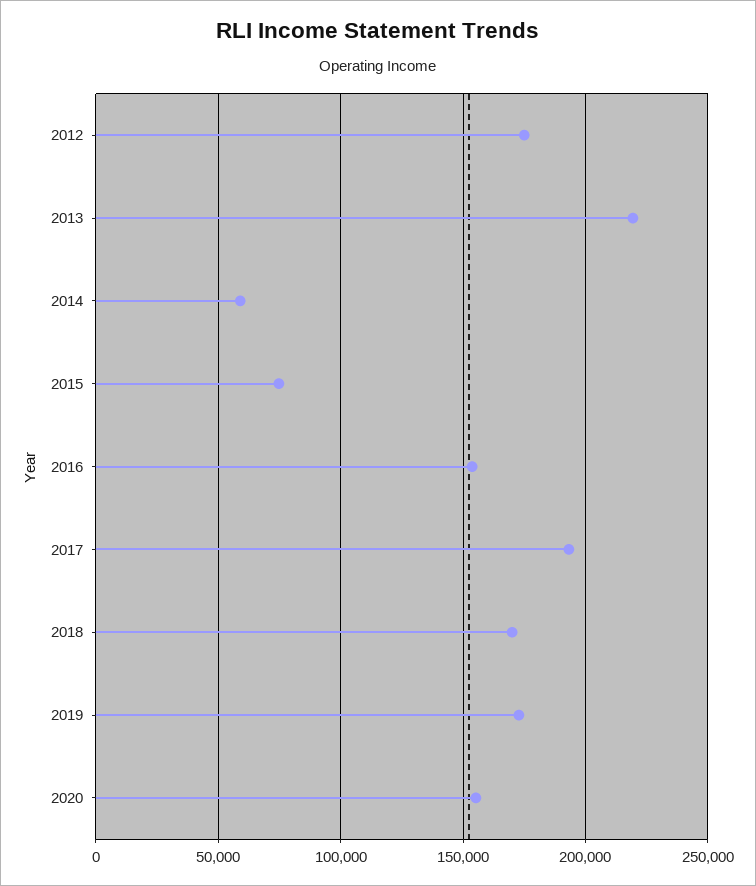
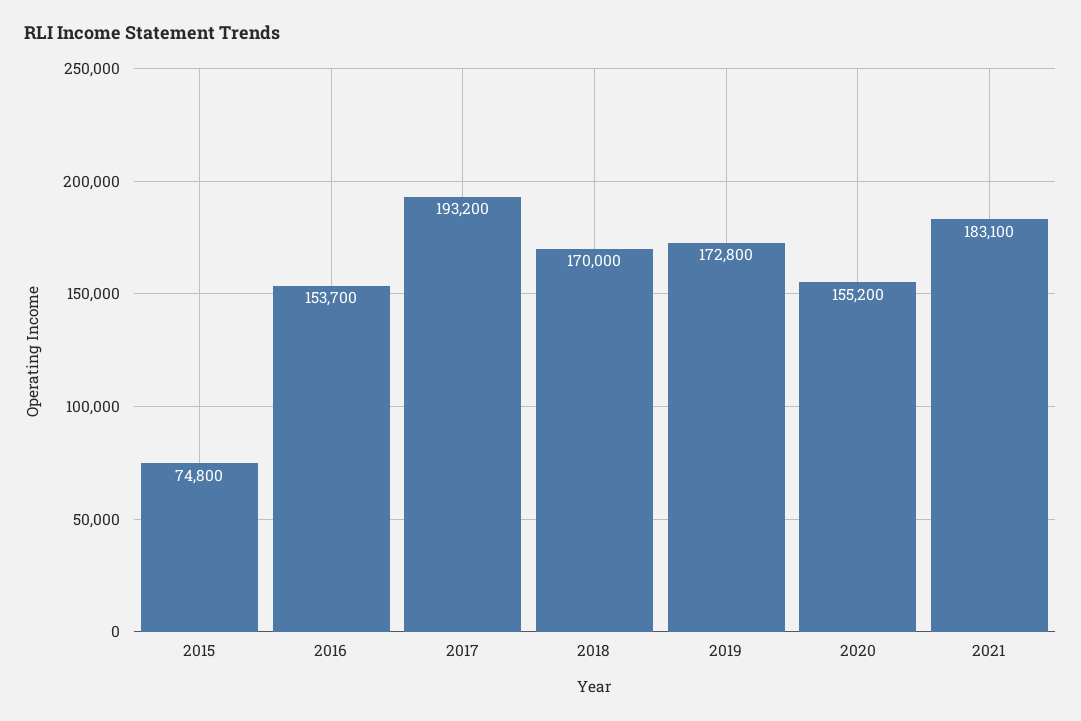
2012: 175000 -> none
2013: 220000 -> none
2014: 60000 -> none
2021: none -> 183100

